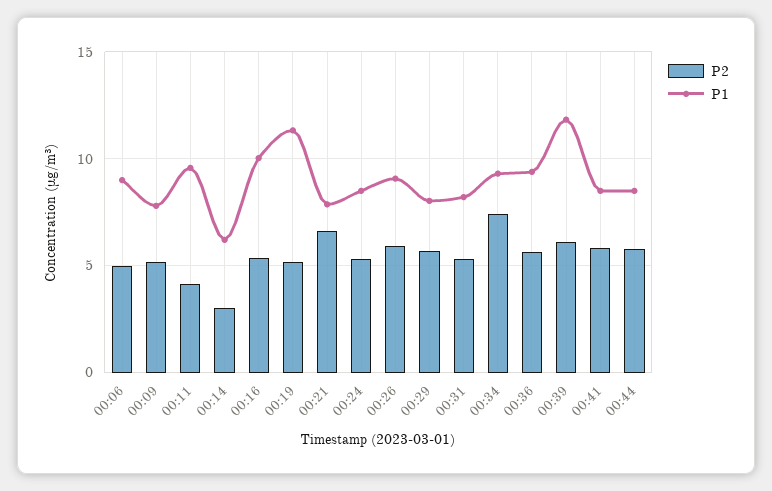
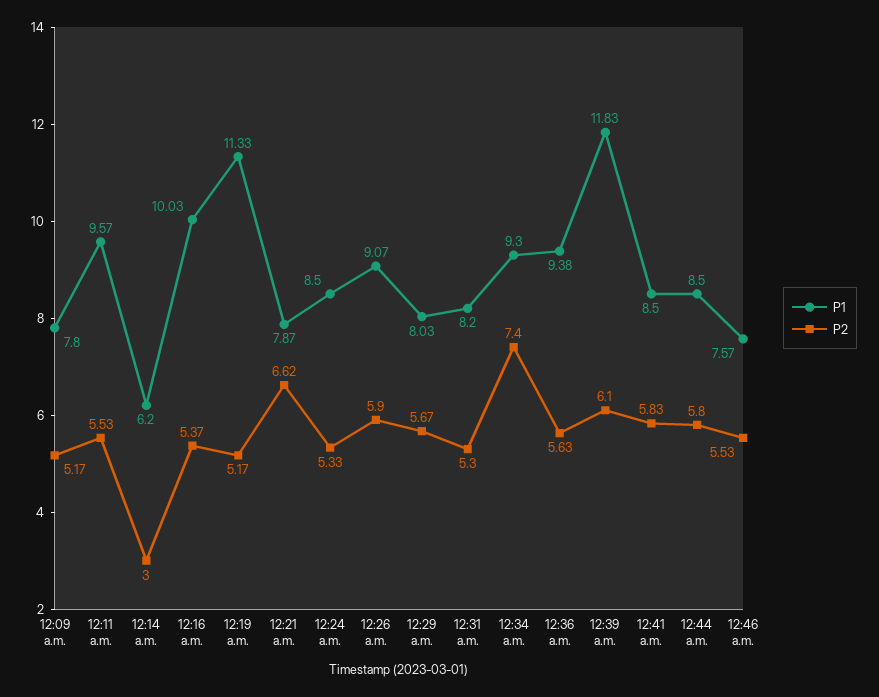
P2, 00:06: 5 -> none
P1, 00:06: 9 -> none
P2, 00:11: 4 -> 5.53
P1, 12:46 a.m.: none -> 7.57
P2, 12:46 a.m.: none -> 5.53

